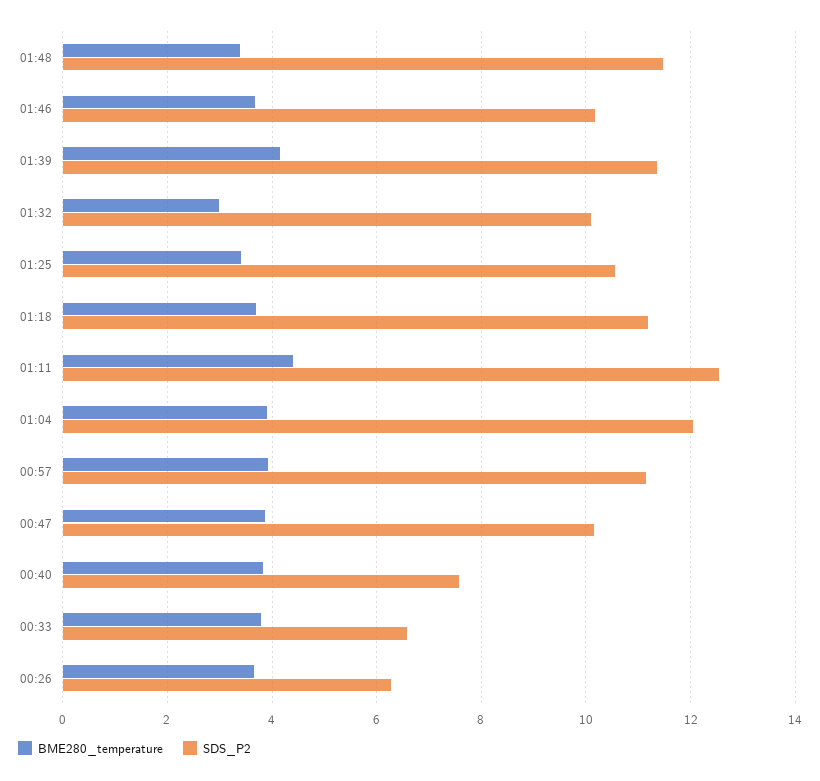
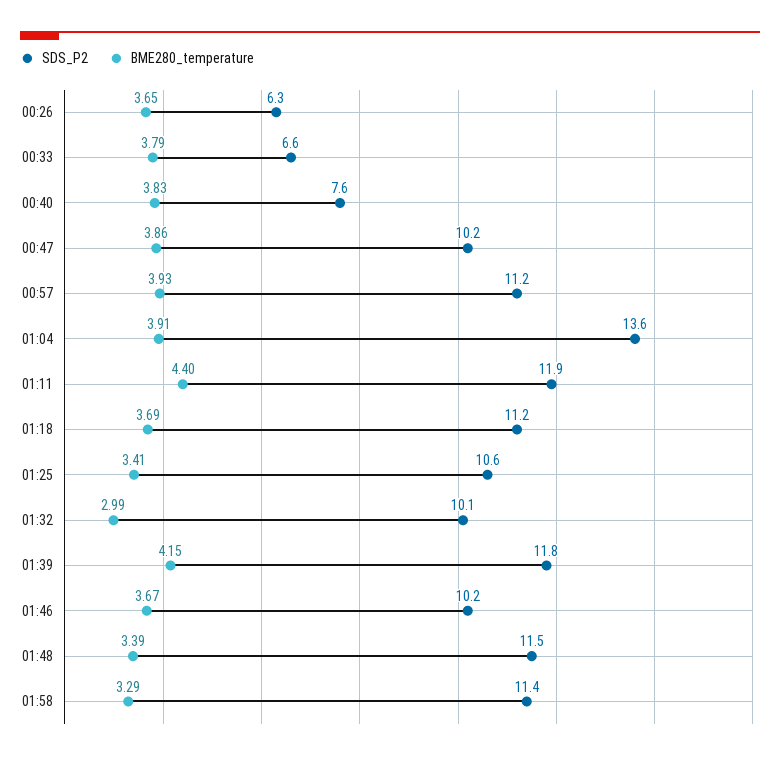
SDS_P2, 01:39: 11.4 -> 11.8
SDS_P2, 01:11: 12.6 -> 11.9
SDS_P2, 01:04: 12 -> 13.6
SDS_P2, 01:58: none -> 11.4
BME280_temperature, 01:58: none -> 3.29

